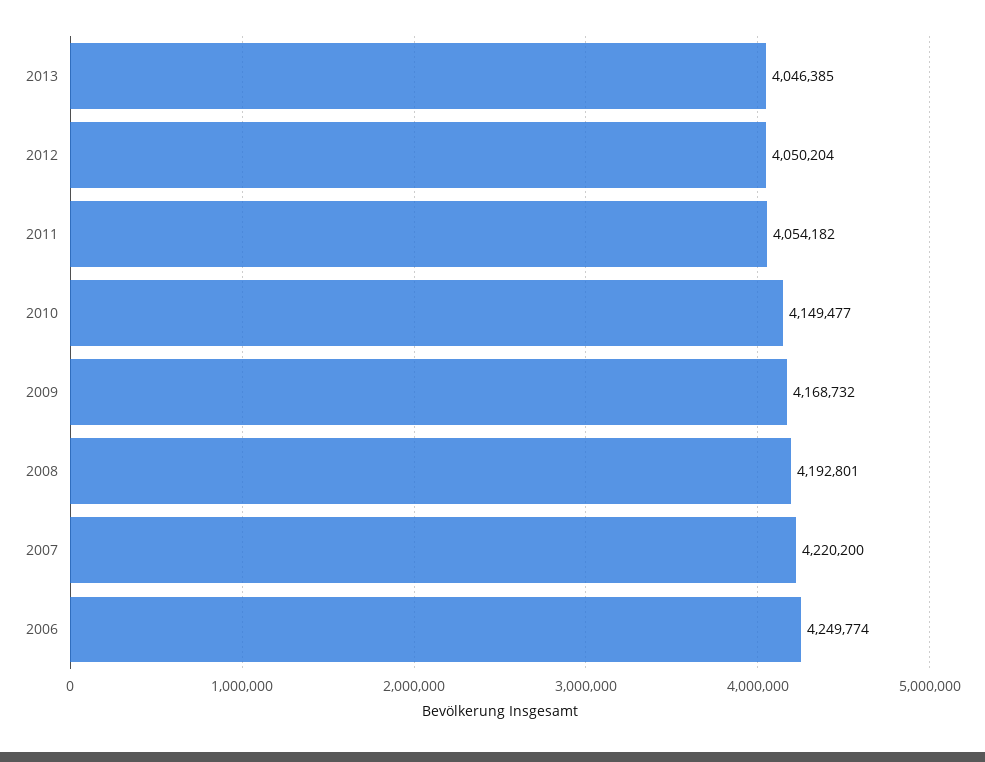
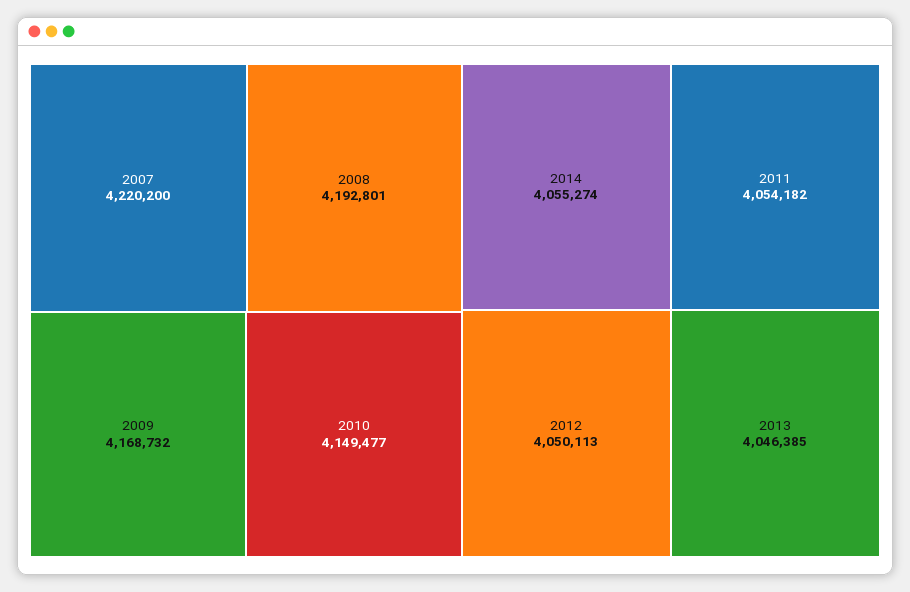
2012: 4050204 -> 4050113
2006: 4249774 -> none
2014: none -> 4055274

